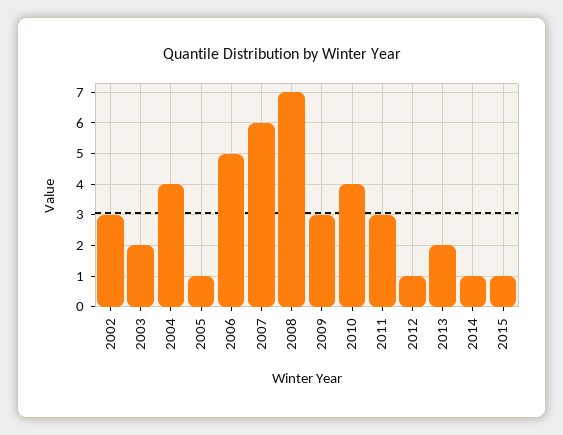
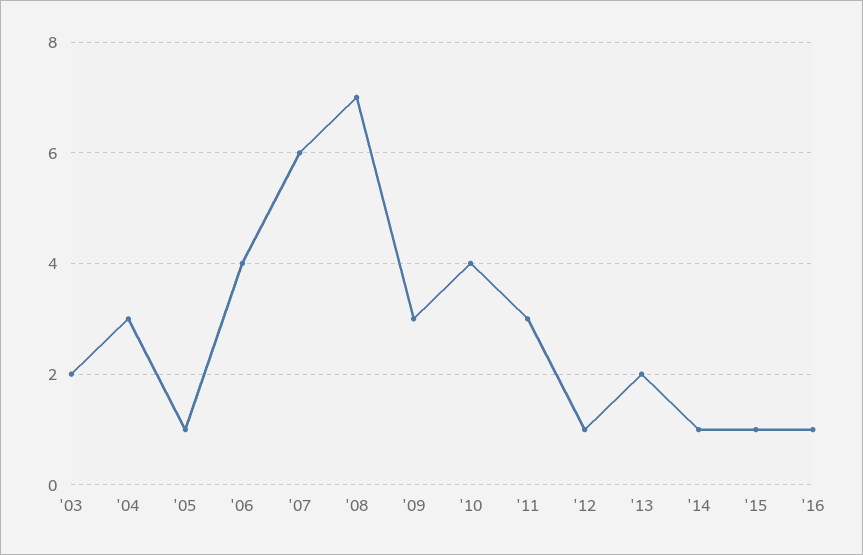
2002: 3 -> none
2004: 4 -> 3
2006: 5 -> 4
'16: none -> 1

